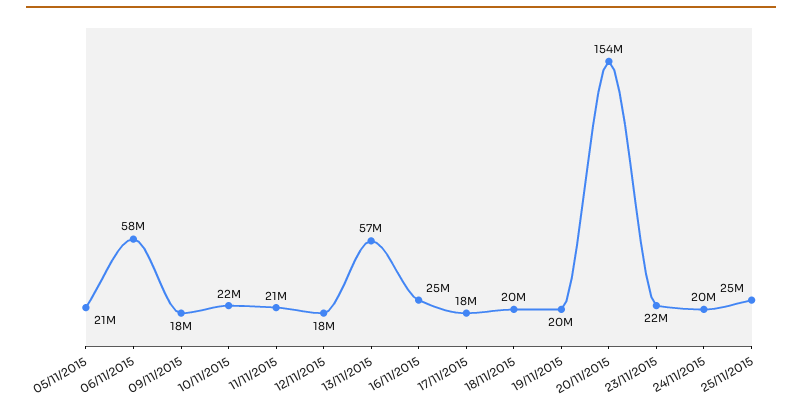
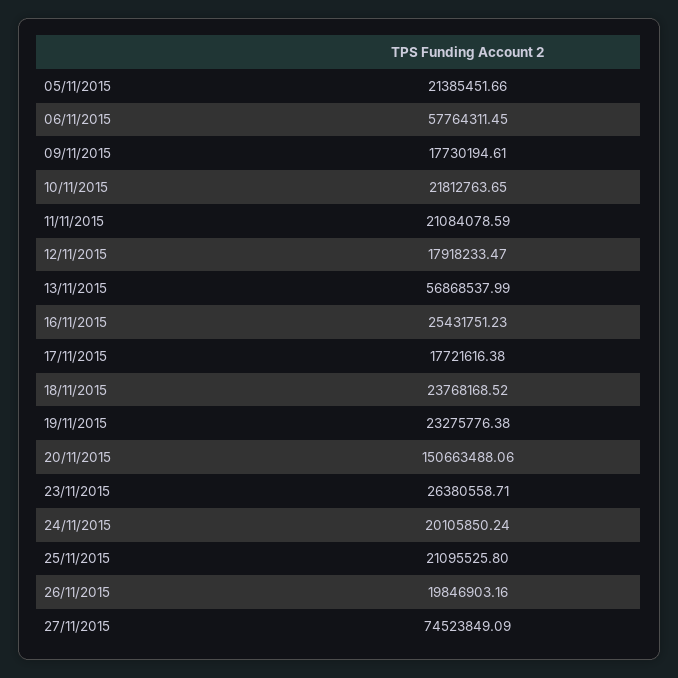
18/11/2015: 20000000 -> 23768168.52
19/11/2015: 20000000 -> 23275776.38
20/11/2015: 154000000 -> 150663488.06
23/11/2015: 22000000 -> 26380558.71
25/11/2015: 25000000 -> 21095525.8
26/11/2015: none -> 19846903.16
27/11/2015: none -> 74523849.09

